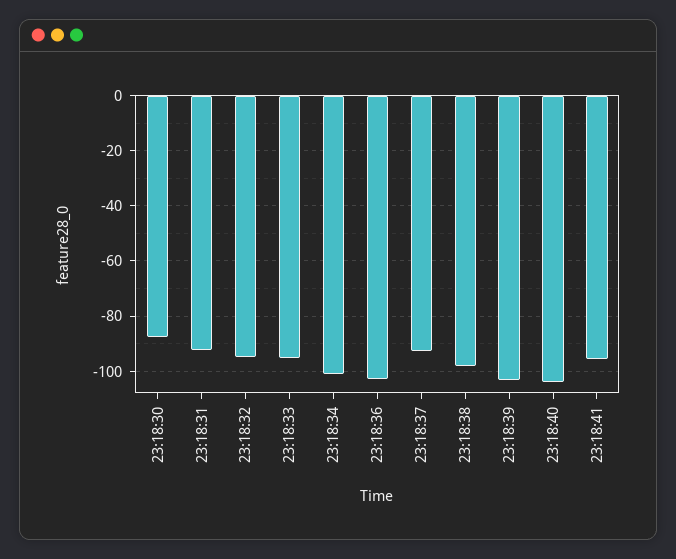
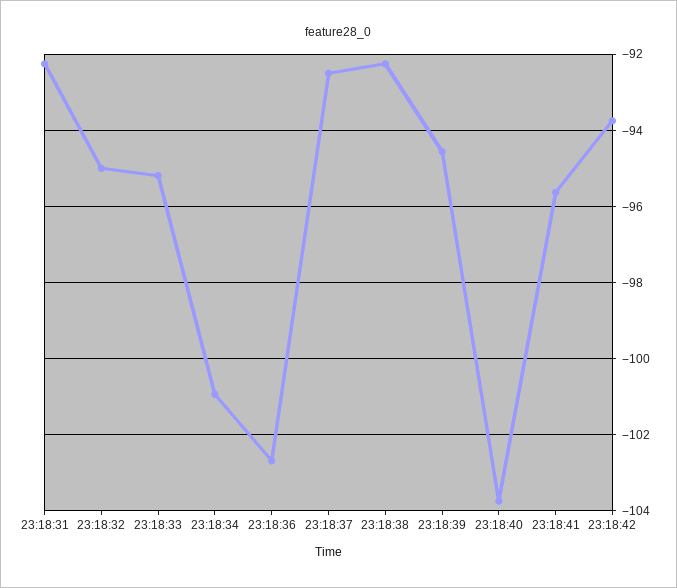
23:18:30: -87.5 -> none
23:18:38: -97.5 -> -92.2
23:18:39: -102.5 -> -94.6
23:18:42: none -> -93.8

